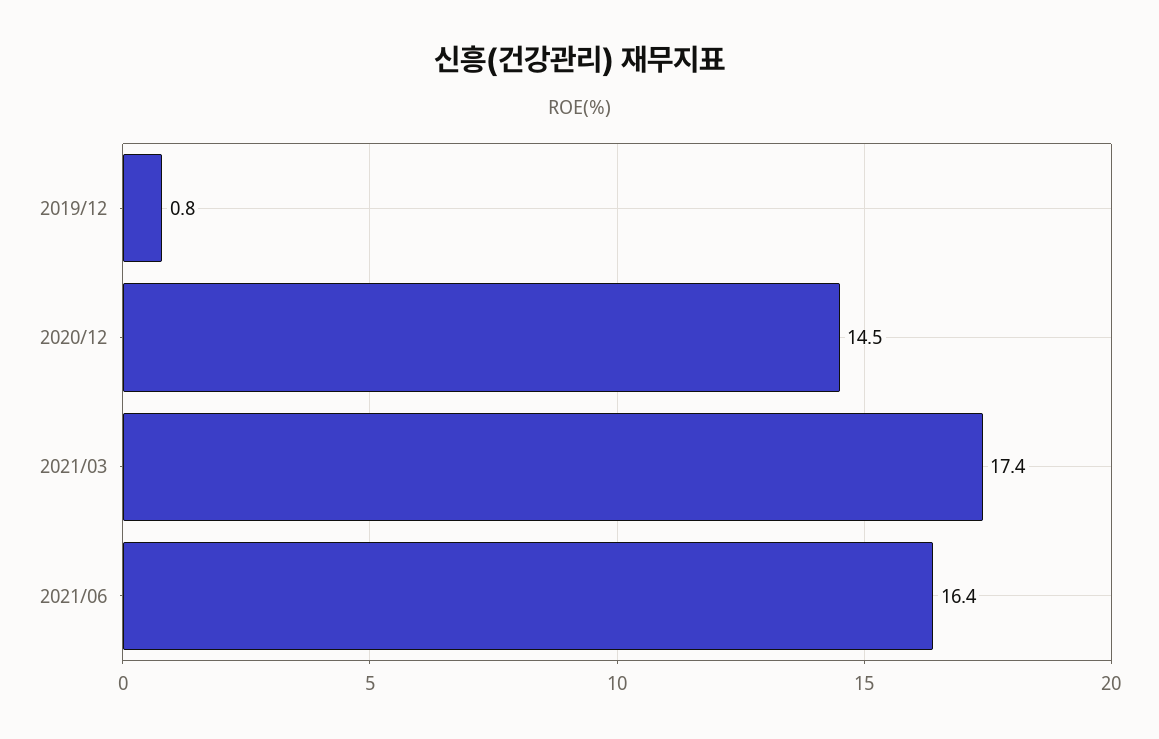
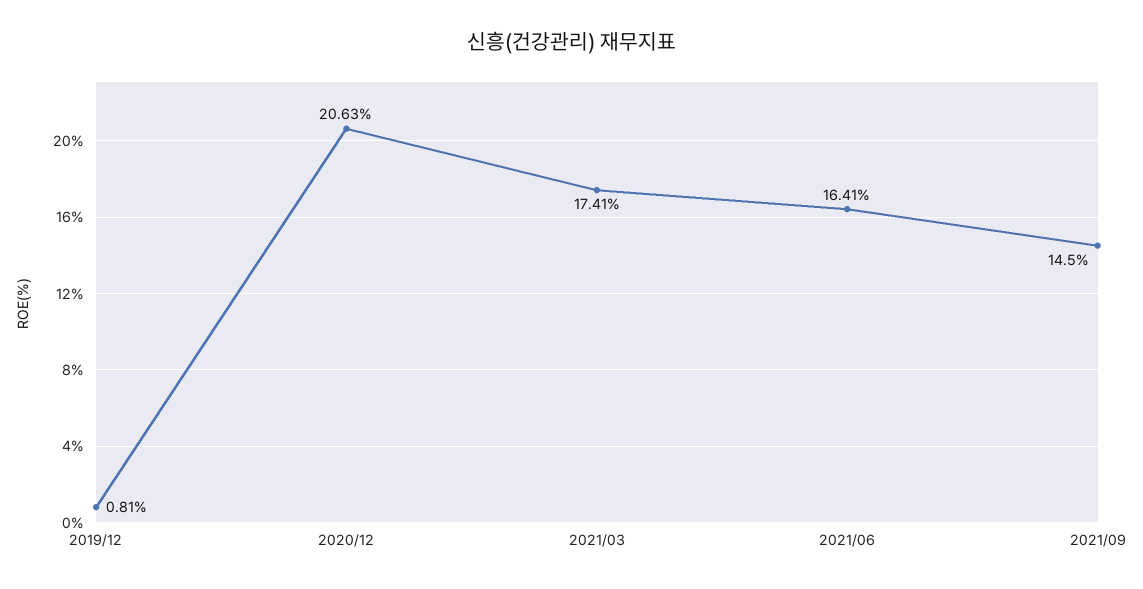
2020/12: 14.5 -> 20.63
2021/09: none -> 14.5

